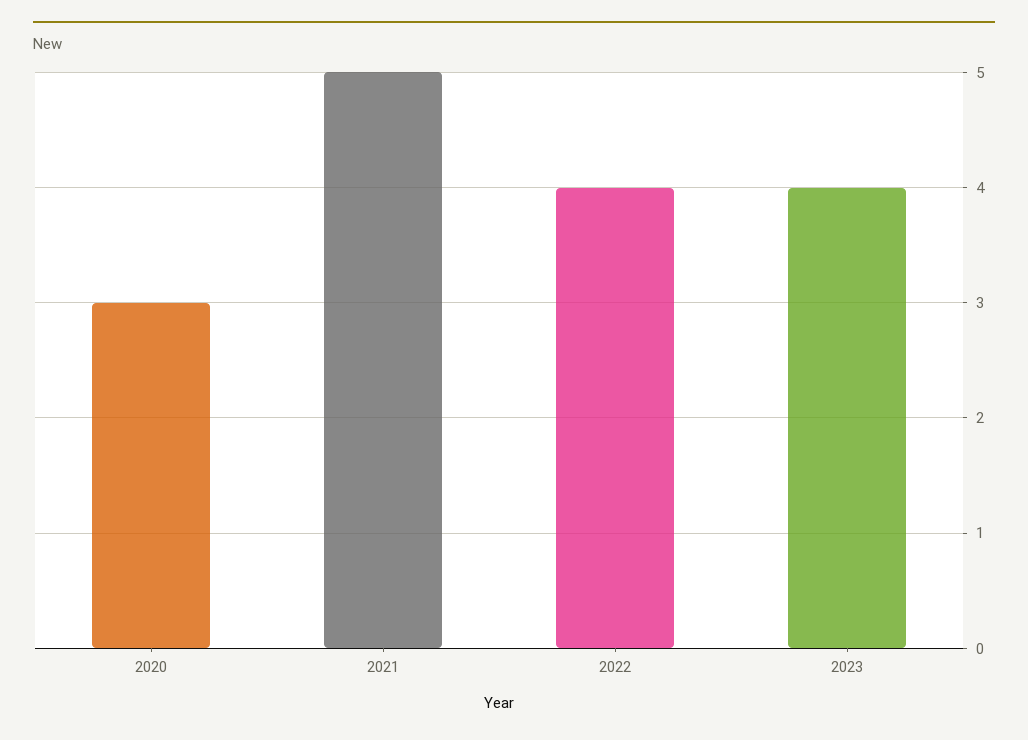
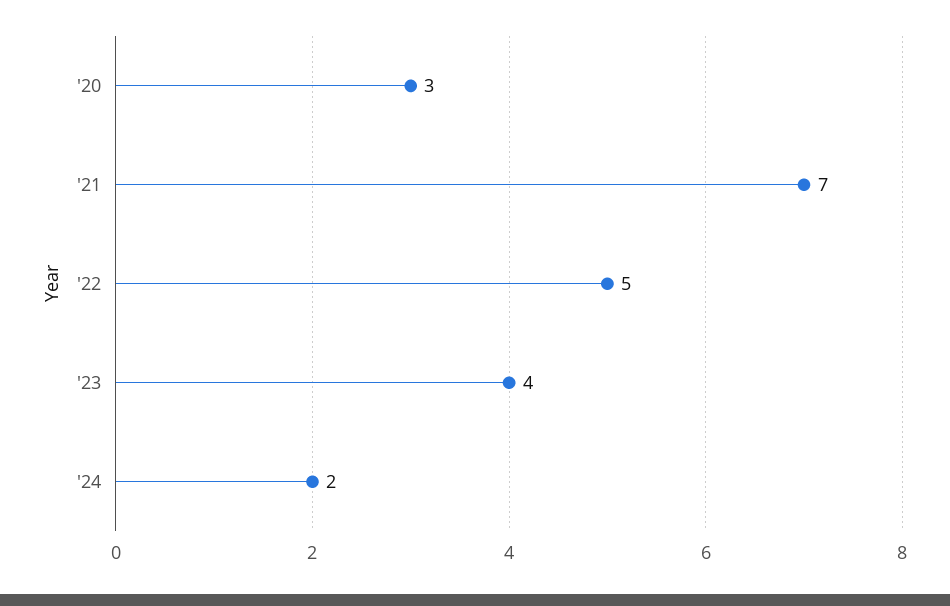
2021: 5 -> 7
2022: 4 -> 5
'24: none -> 2

